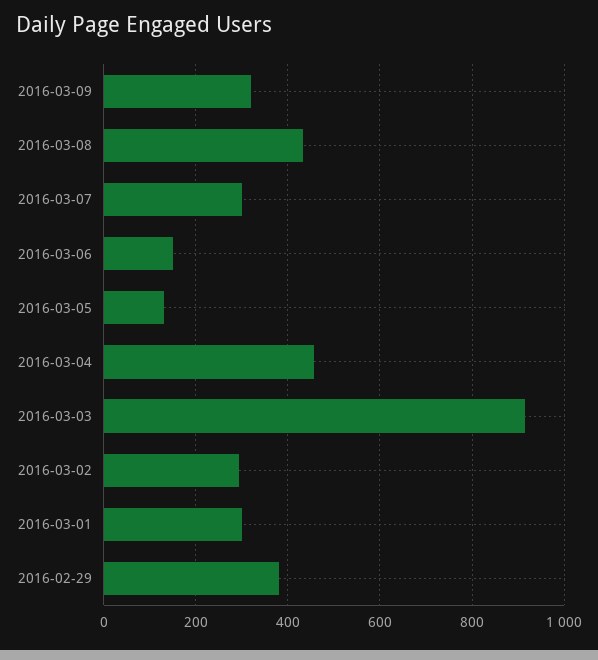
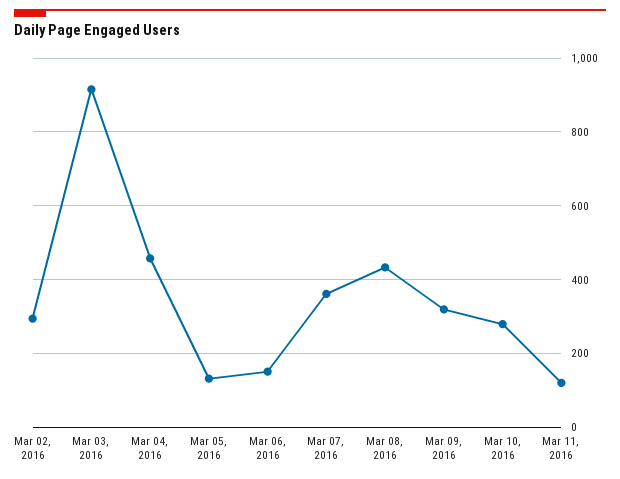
2016-03-07: 300 -> 360
2016-03-01: 300 -> none
2016-02-29: 380 -> none
Mar 10, 2016: none -> 280
Mar 11, 2016: none -> 120

